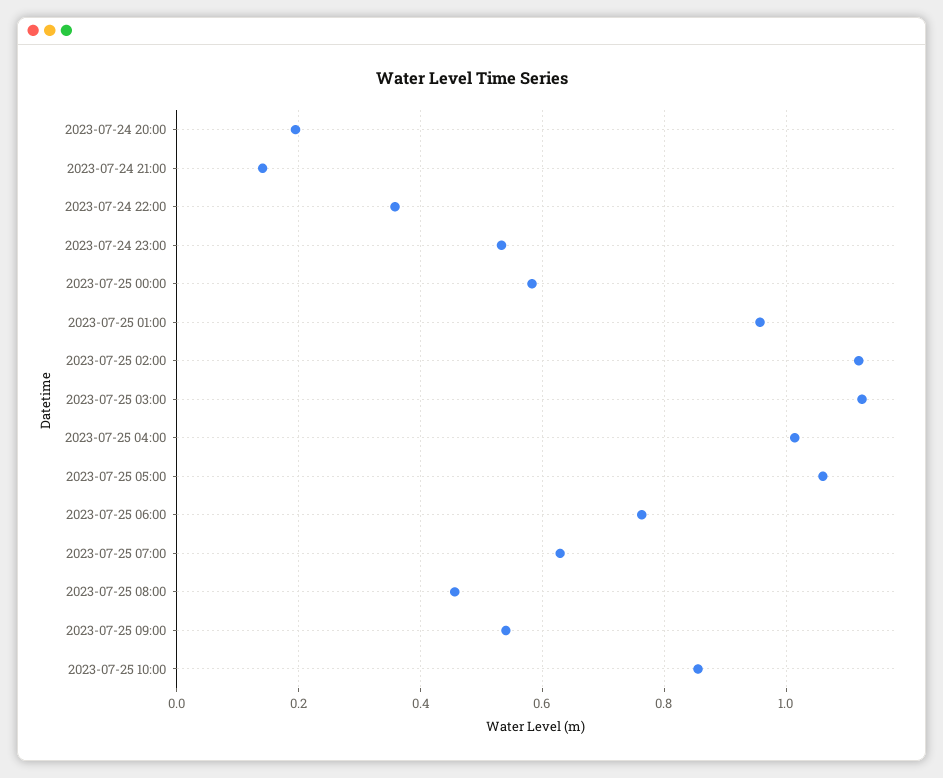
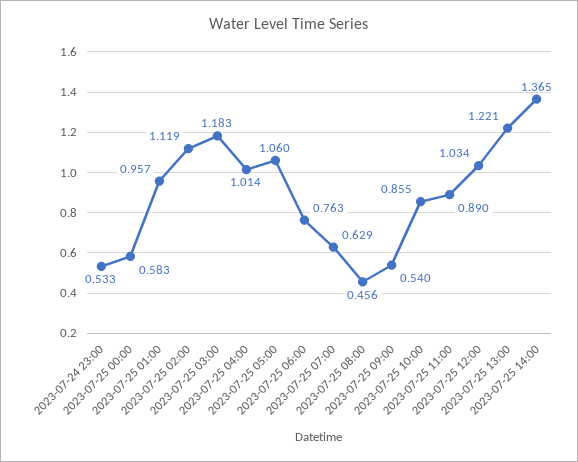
2023-07-24 20:00: 0.2 -> none
2023-07-24 21:00: 0.14 -> none
2023-07-24 22:00: 0.36 -> none
2023-07-25 03:00: 1.12 -> 1.183
2023-07-25 11:00: none -> 0.89
2023-07-25 12:00: none -> 1.034
2023-07-25 13:00: none -> 1.221
2023-07-25 14:00: none -> 1.365

